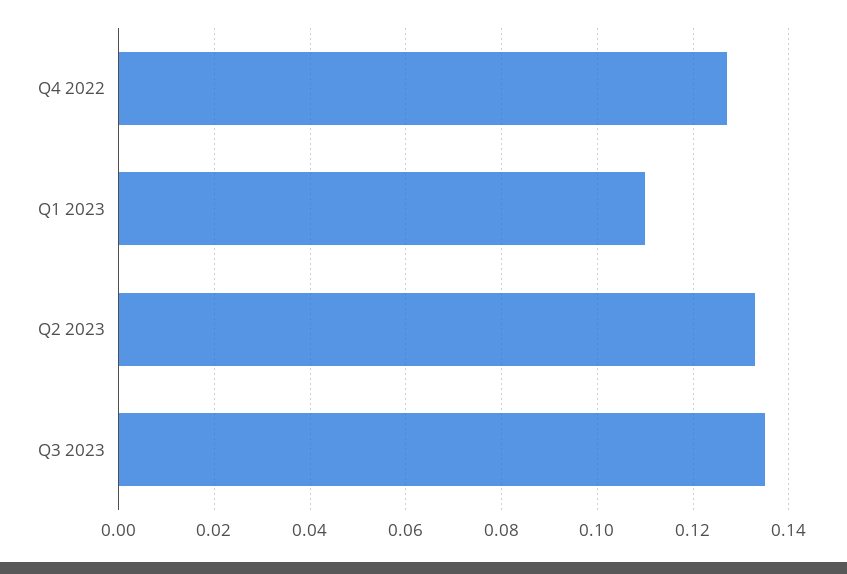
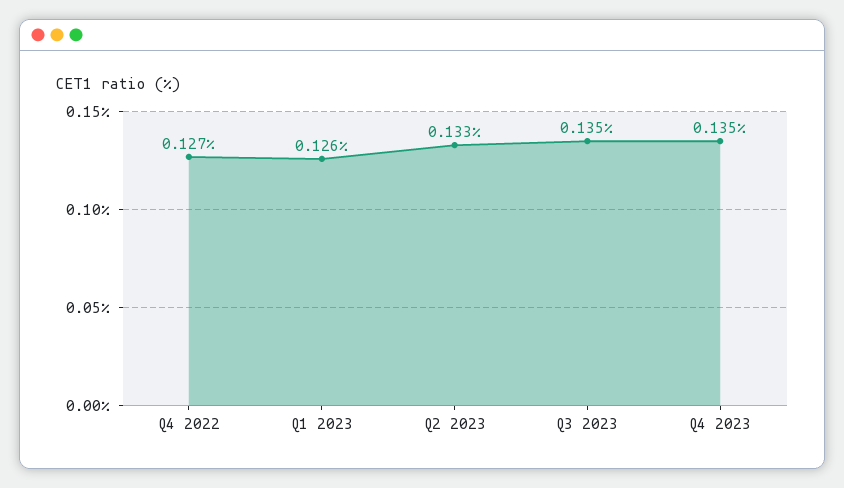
Q1 2023: 0.11 -> 0.126
Q4 2023: none -> 0.135

